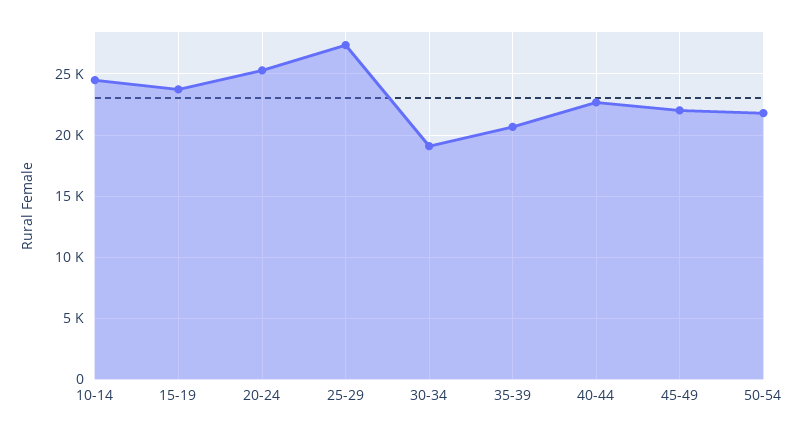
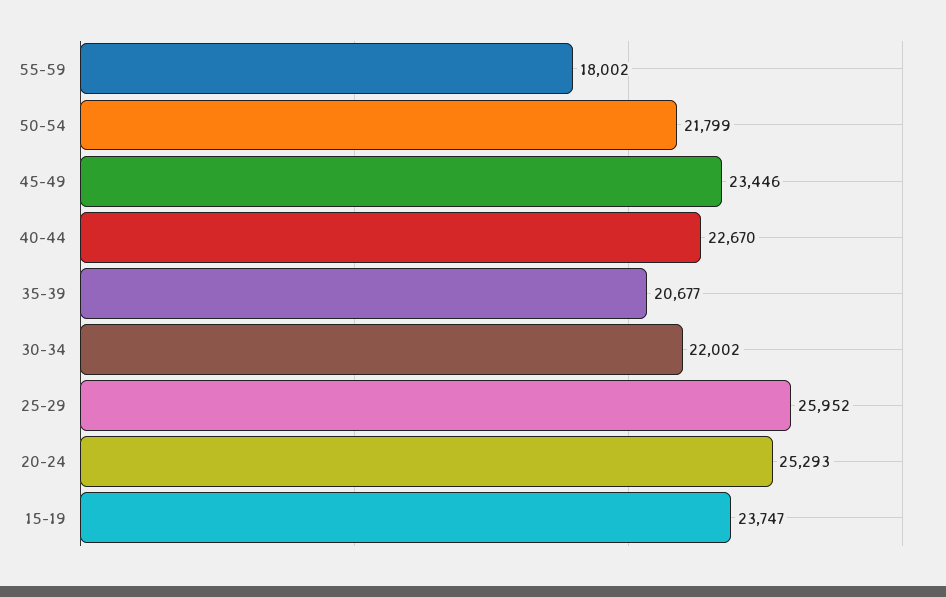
10-14: 24500 -> none
25-29: 27500 -> 25952
30-34: 19000 -> 22002
45-49: 22000 -> 23446
55-59: none -> 18002

